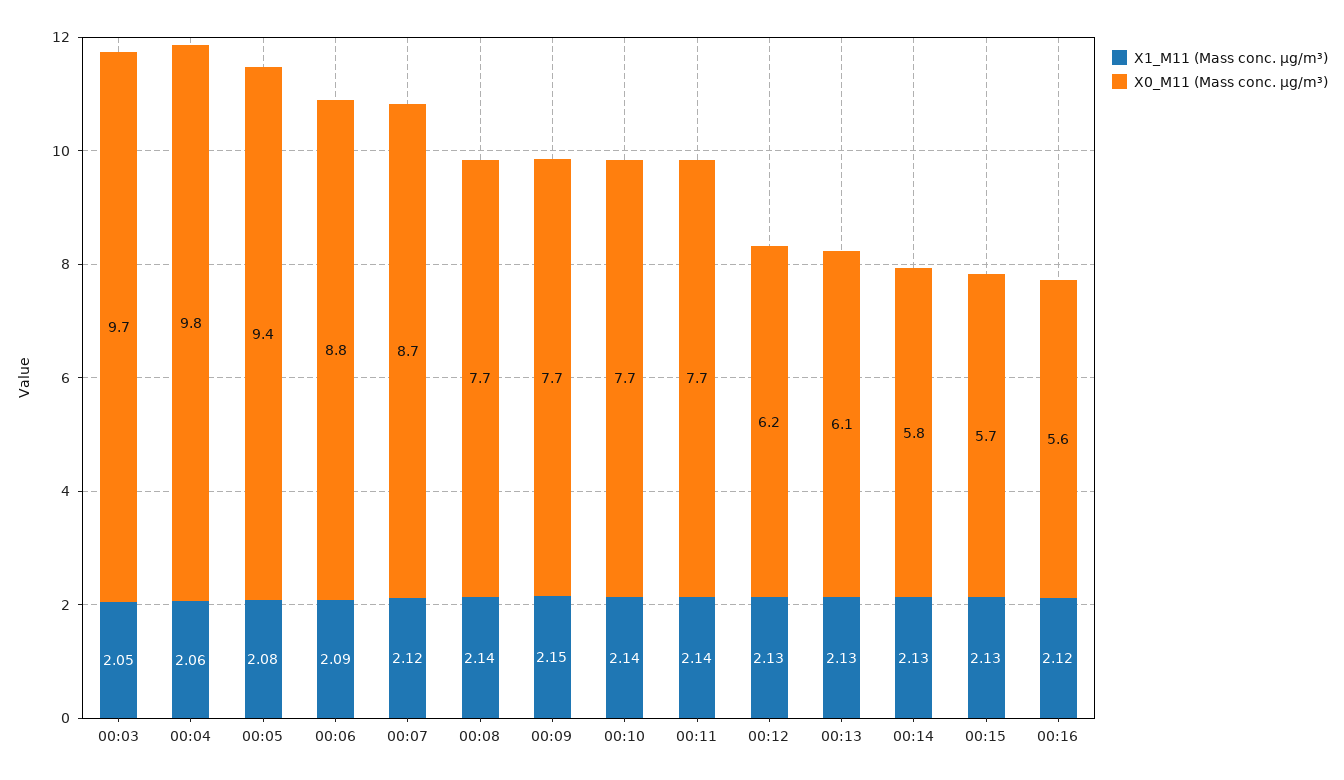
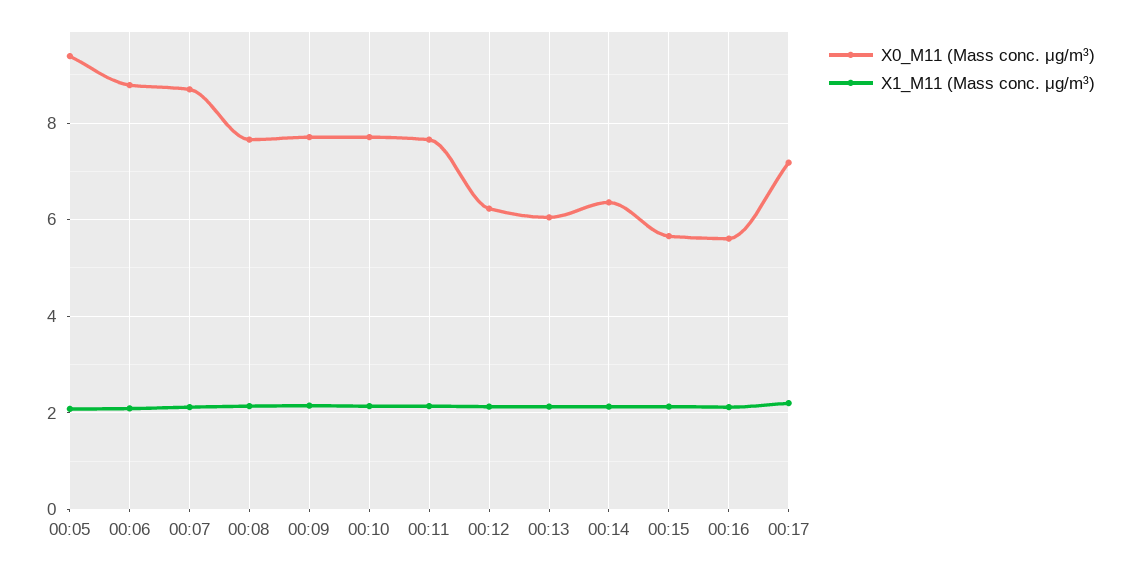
X1_M11 (Mass conc. μg/m³), 00:03: 2.05 -> none
X0_M11 (Mass conc. μg/m³), 00:03: 9.7 -> none
X1_M11 (Mass conc. μg/m³), 00:04: 2.06 -> none
X0_M11 (Mass conc. μg/m³), 00:04: 9.8 -> none
X0_M11 (Mass conc. μg/m³), 00:14: 5.8 -> 6.4
X0_M11 (Mass conc. μg/m³), 00:17: none -> 7.2
X1_M11 (Mass conc. μg/m³), 00:17: none -> 2.2

